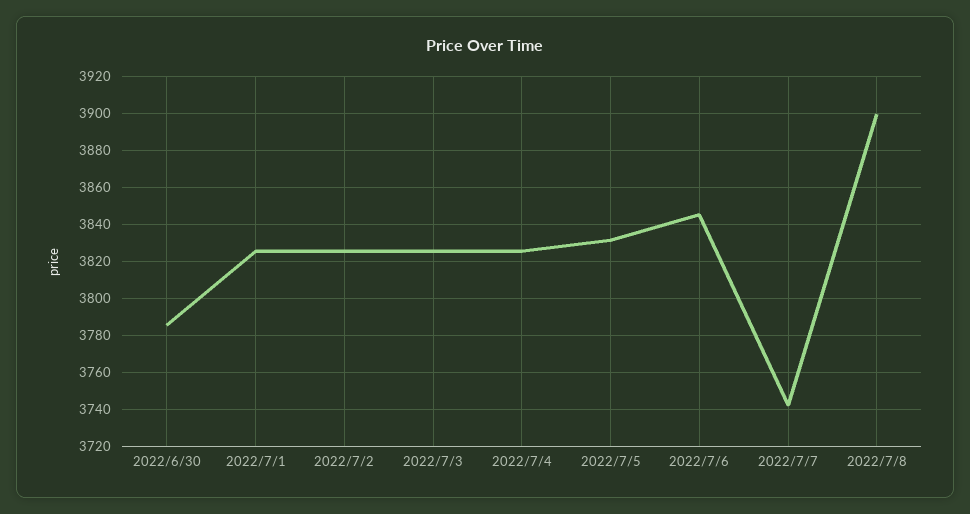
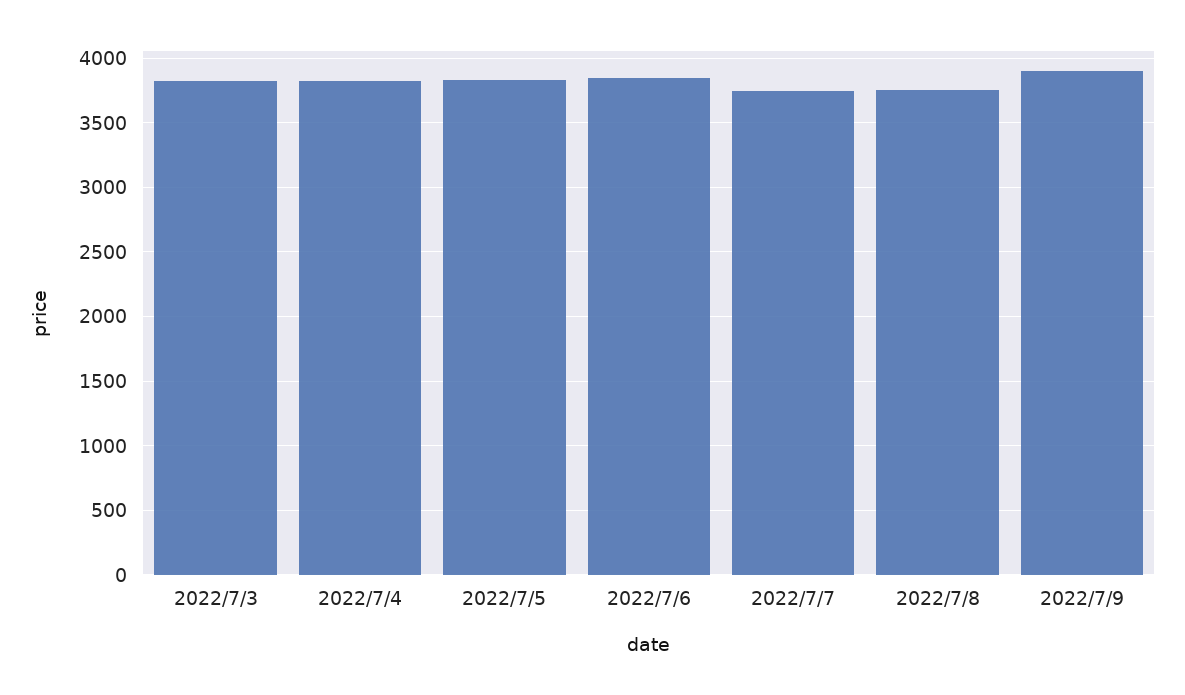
2022/6/30: 3785 -> none
2022/7/1: 3825 -> none
2022/7/2: 3825 -> none
2022/7/8: 3900 -> 3750
2022/7/9: none -> 3900

